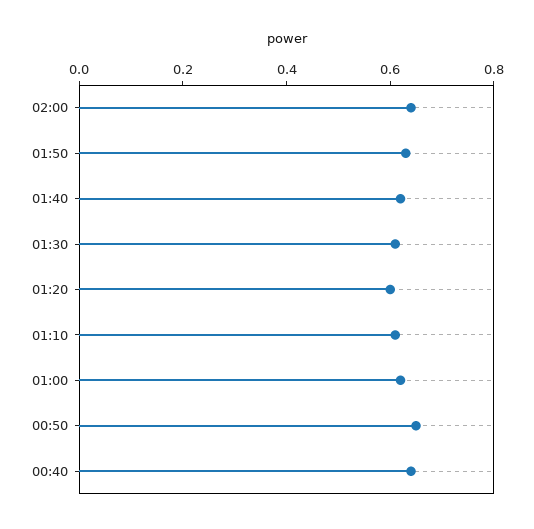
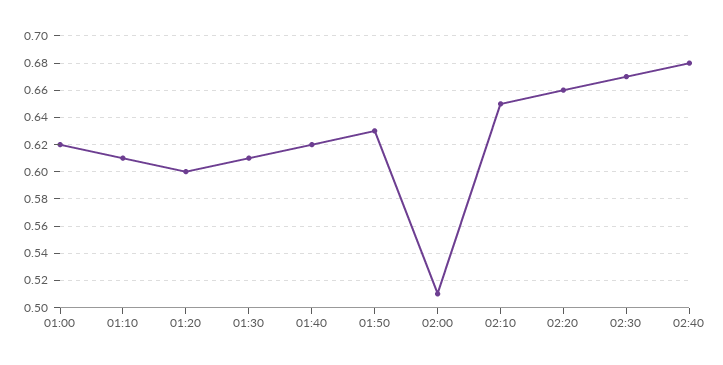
02:00: 0.65 -> 0.51
00:50: 0.65 -> none
00:40: 0.65 -> none
02:10: none -> 0.65
02:20: none -> 0.66
02:30: none -> 0.67
02:40: none -> 0.68

